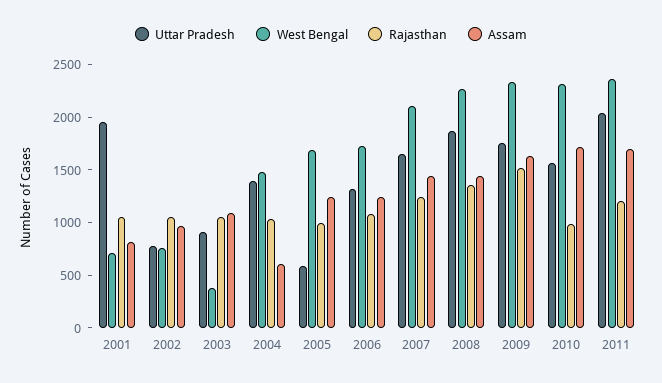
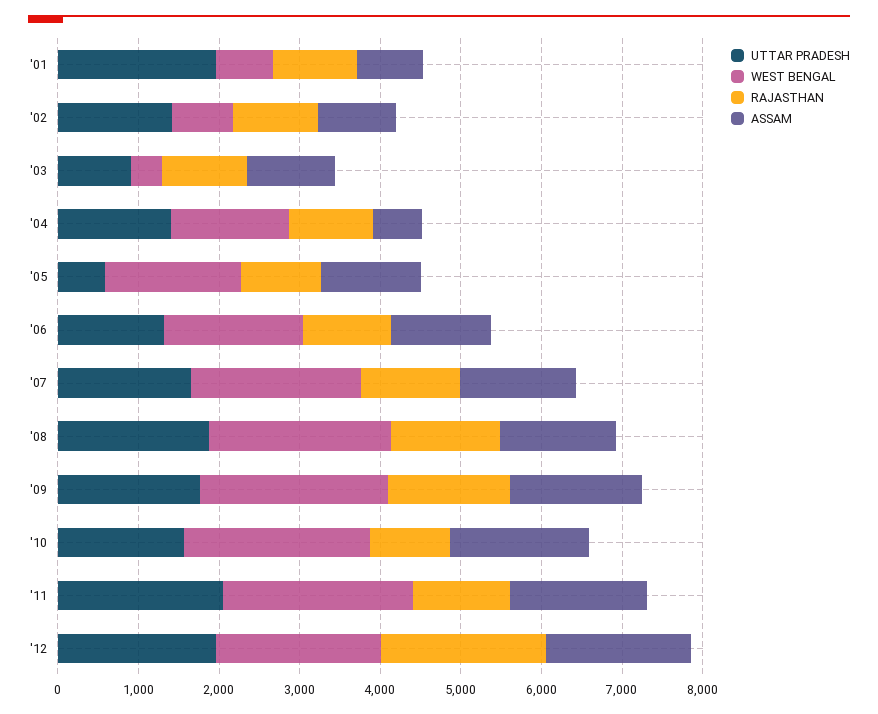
Uttar Pradesh, 2002: 800 -> 1400
Uttar Pradesh, '12: none -> 2000
West Bengal, '12: none -> 2000
Rajasthan, '12: none -> 2000
Assam, '12: none -> 1800

